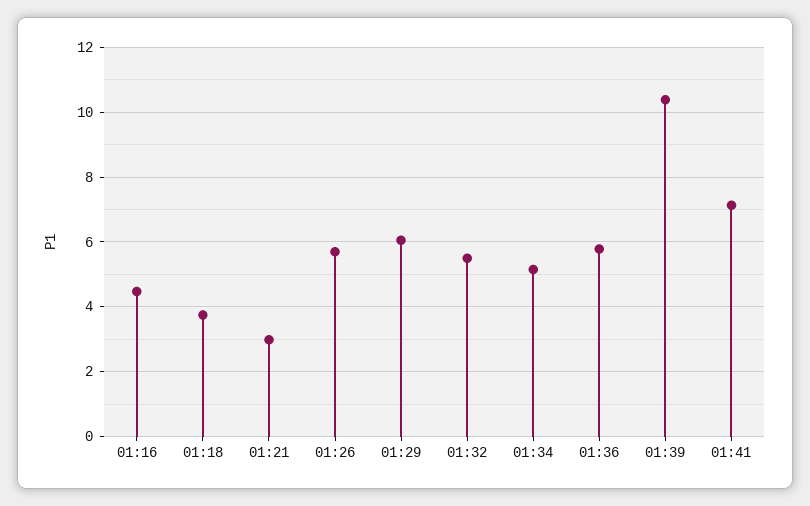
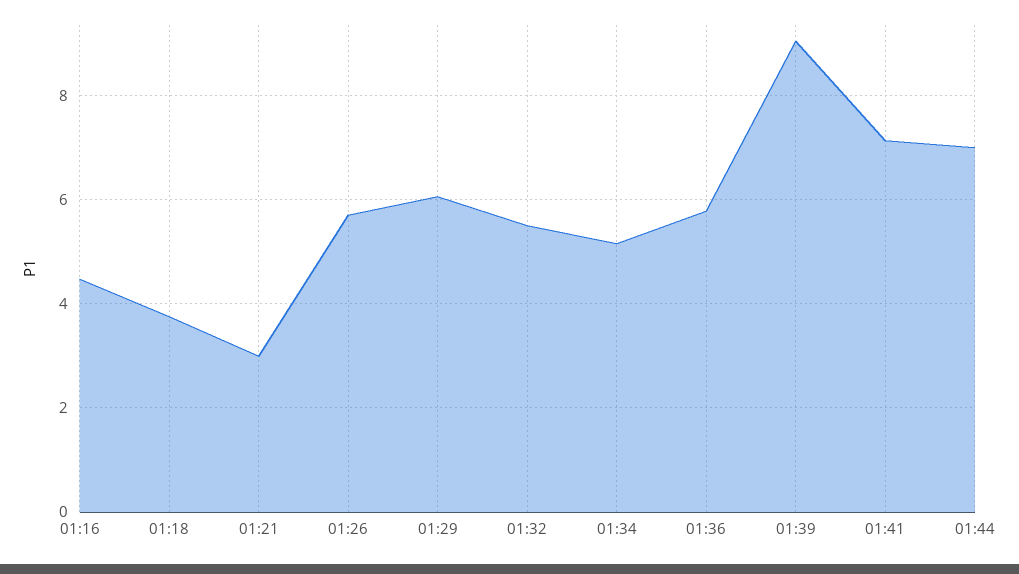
01:39: 10.4 -> 9
01:44: none -> 7

